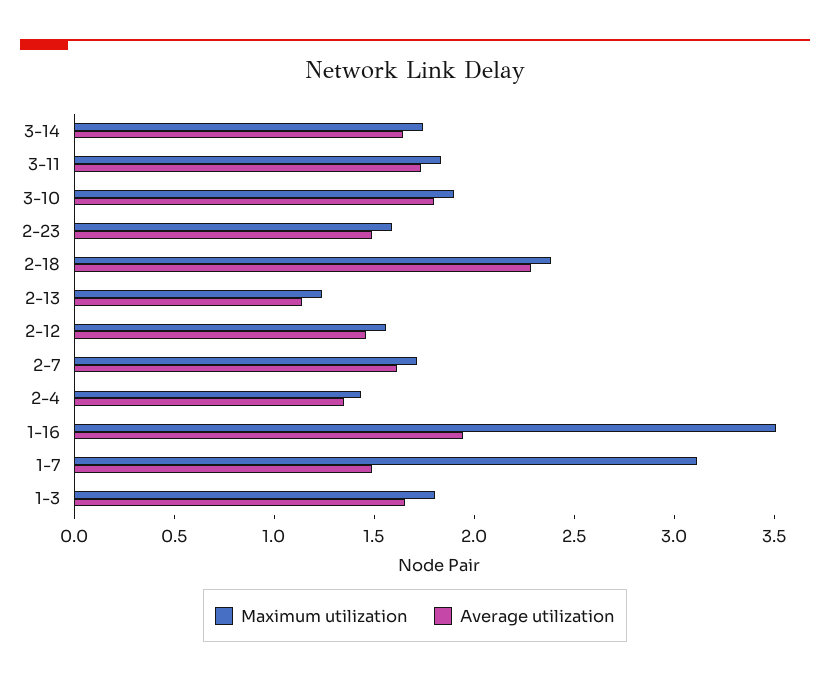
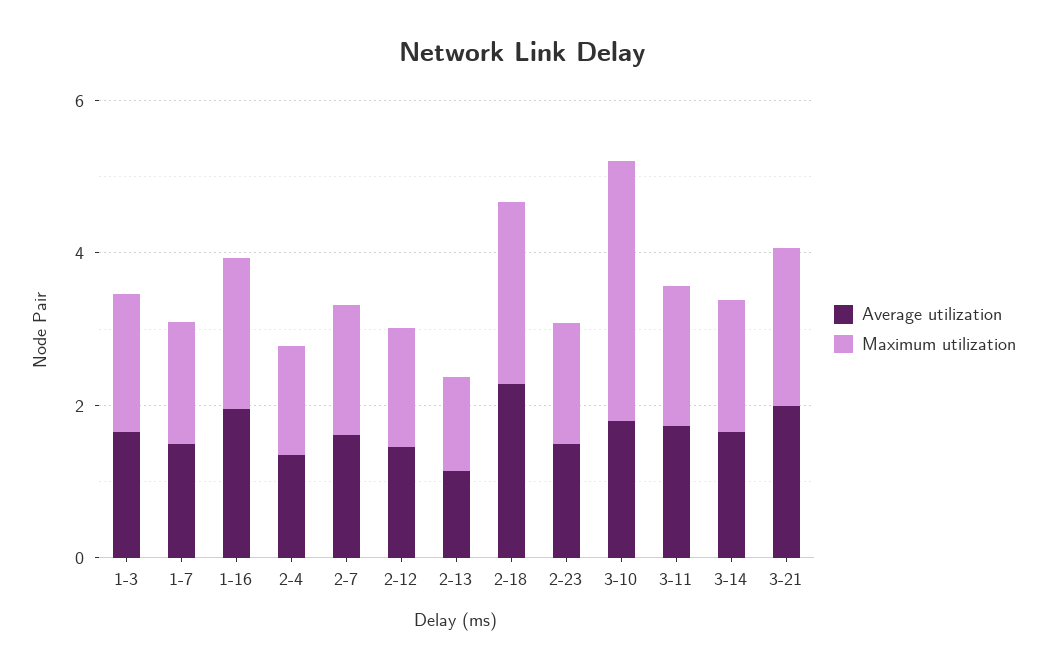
Maximum utilization, 3-10: 1.9 -> 3.5
Maximum utilization, 1-16: 3.5 -> 2
Maximum utilization, 1-7: 3.1 -> 1.5
Average utilization, 3-21: none -> 2
Maximum utilization, 3-21: none -> 2

